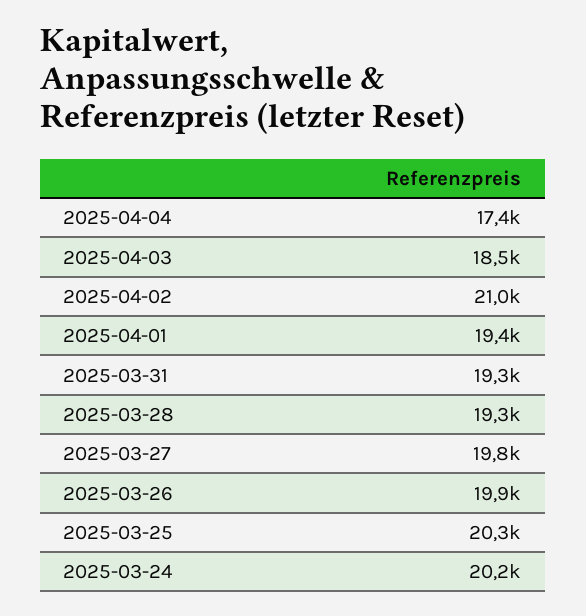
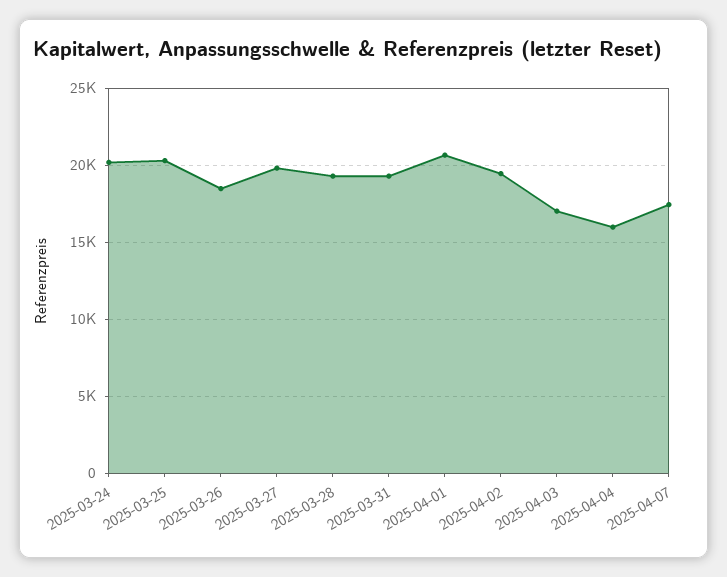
2025-04-04: 17400 -> 16000
2025-04-03: 18500 -> 17000
2025-04-02: 21000 -> 19500
2025-04-01: 19400 -> 20500
2025-03-26: 19900 -> 18500
2025-04-07: none -> 17500

